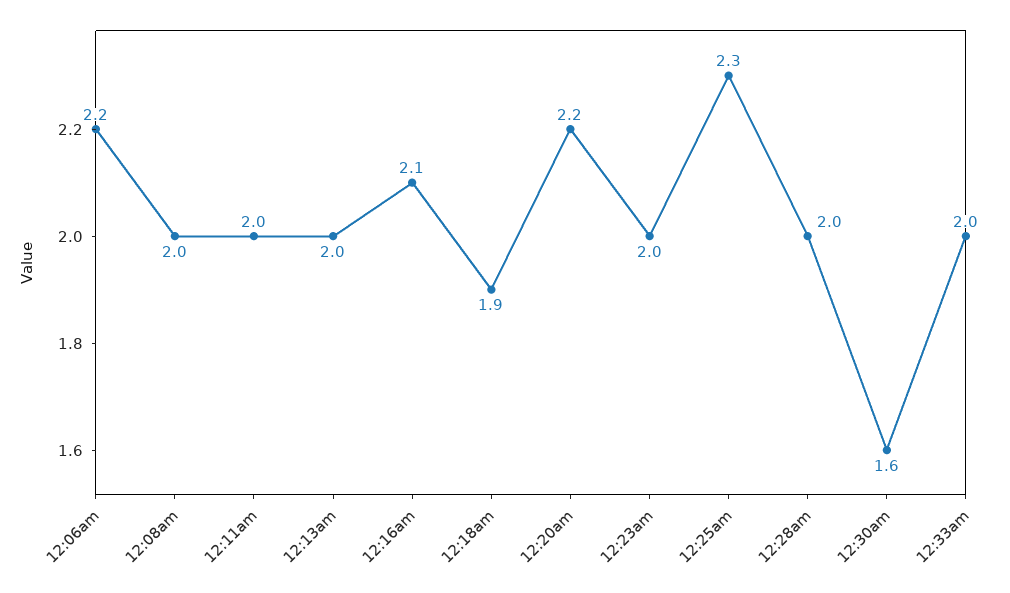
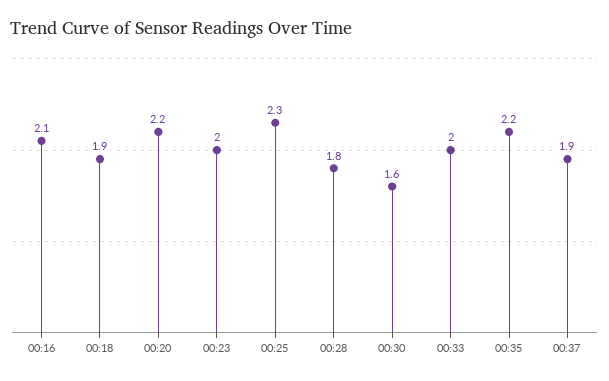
12:06am: 2.2 -> none
12:08am: 2 -> none
12:11am: 2 -> none
12:13am: 2 -> none
12:28am: 2 -> 1.8
00:35: none -> 2.2
00:37: none -> 1.9

